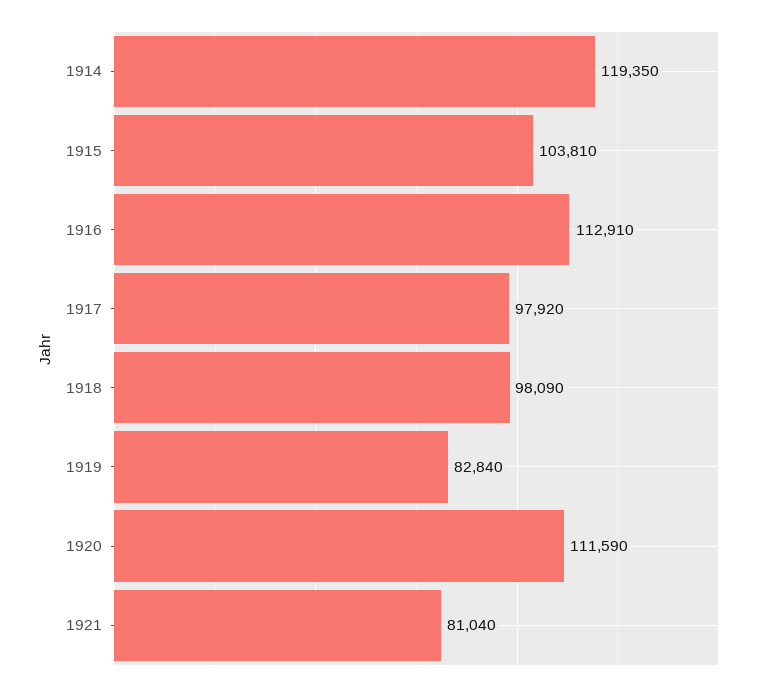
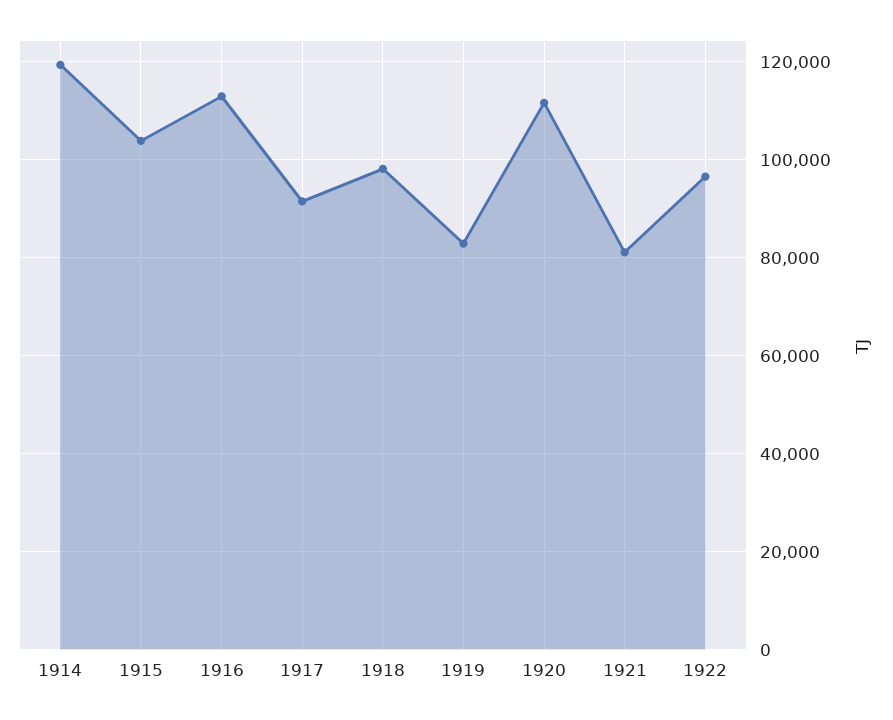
1917: 97920 -> 92000
1922: none -> 96000

